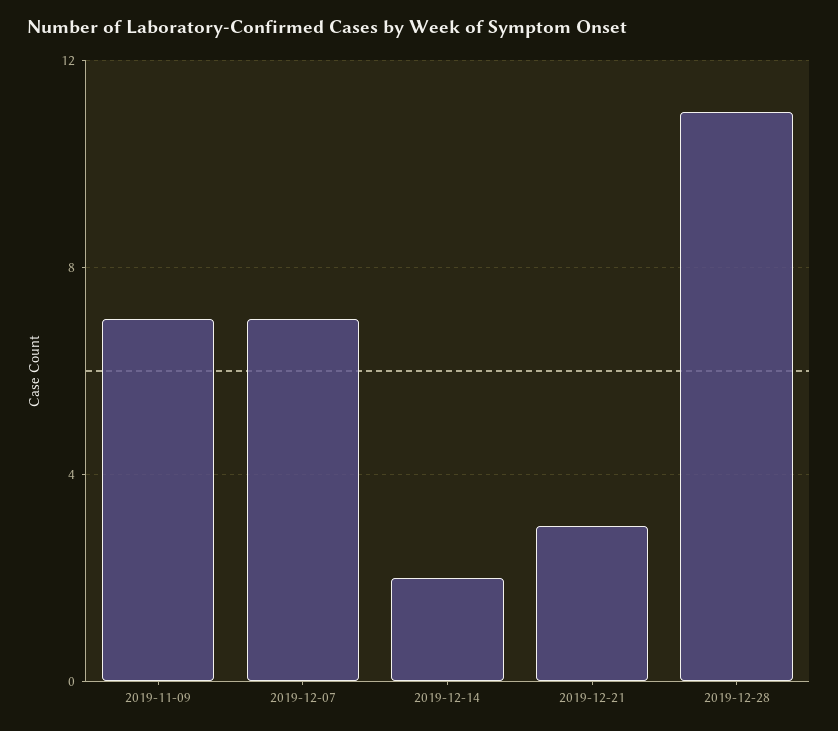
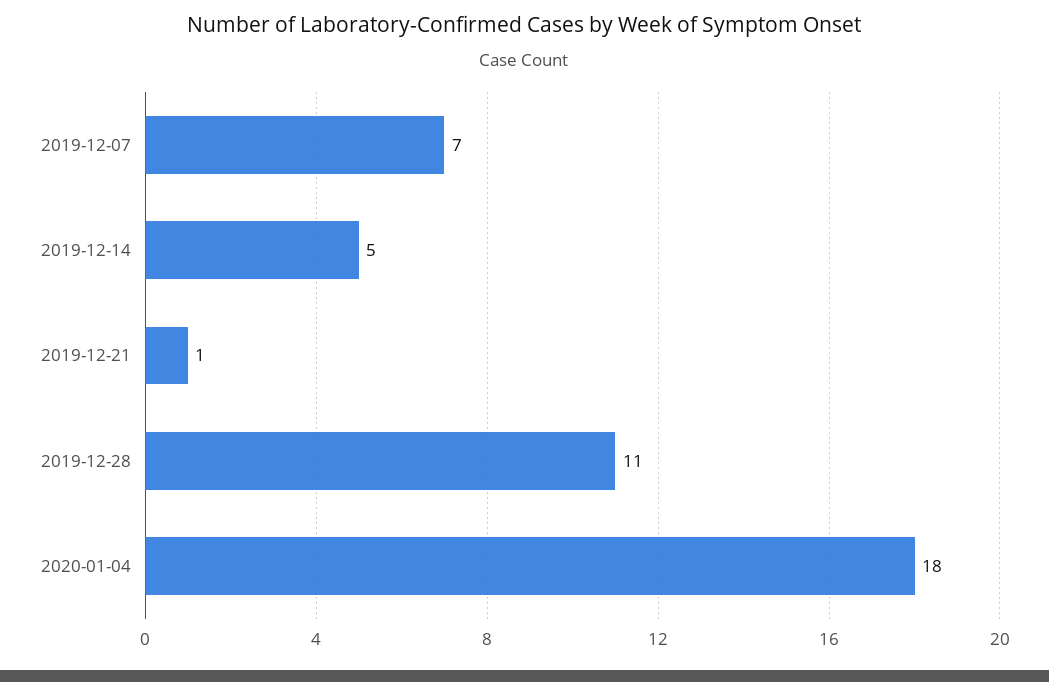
2019-11-09: 7 -> none
2019-12-14: 2 -> 5
2019-12-21: 3 -> 1
2020-01-04: none -> 18

